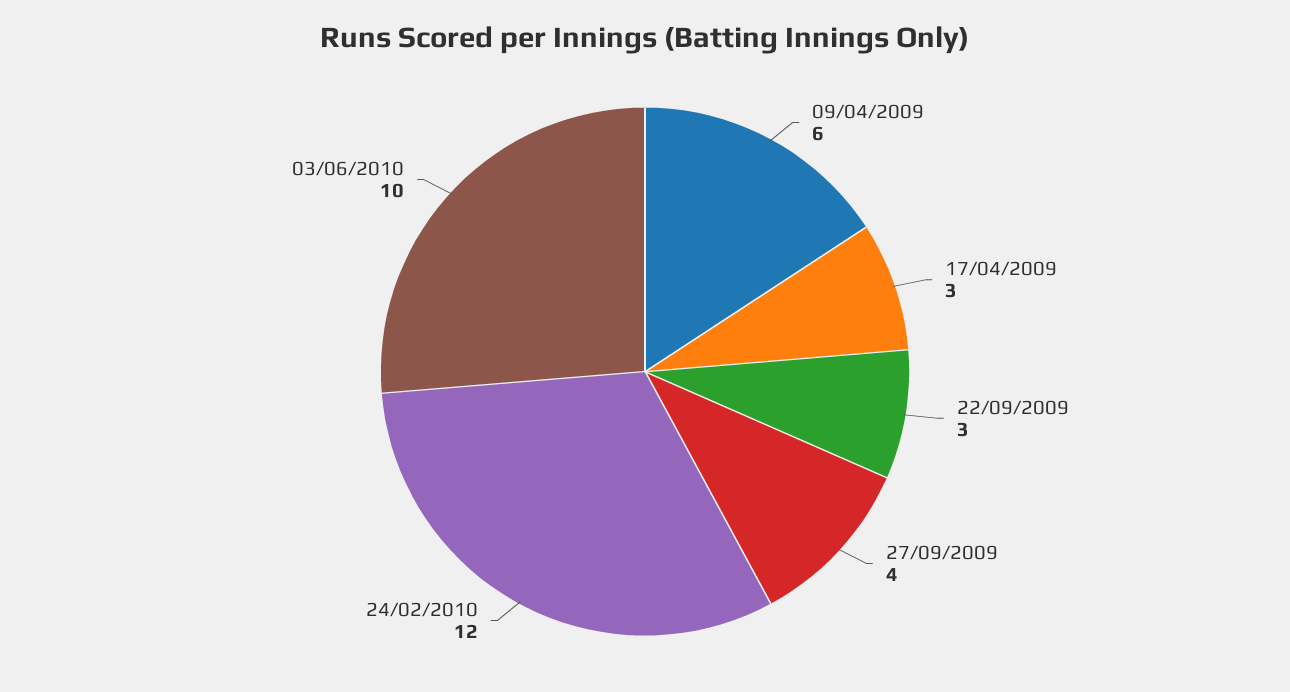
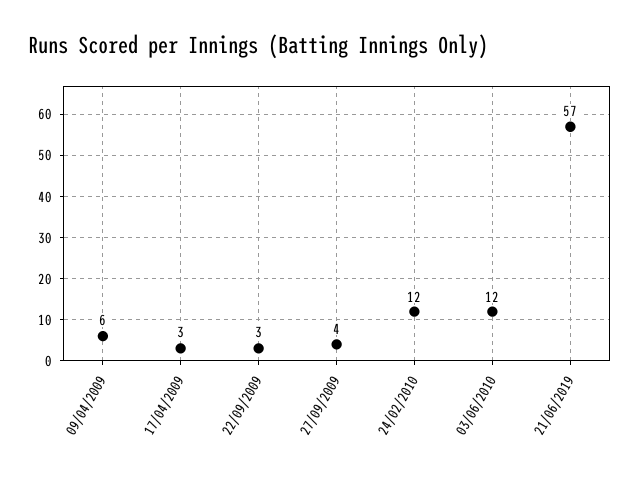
03/06/2010: 10 -> 12
21/06/2019: none -> 57

